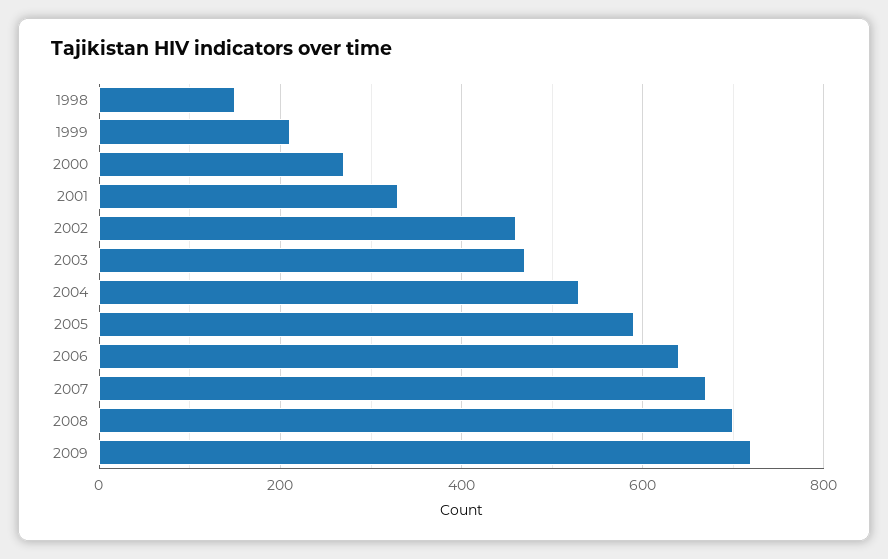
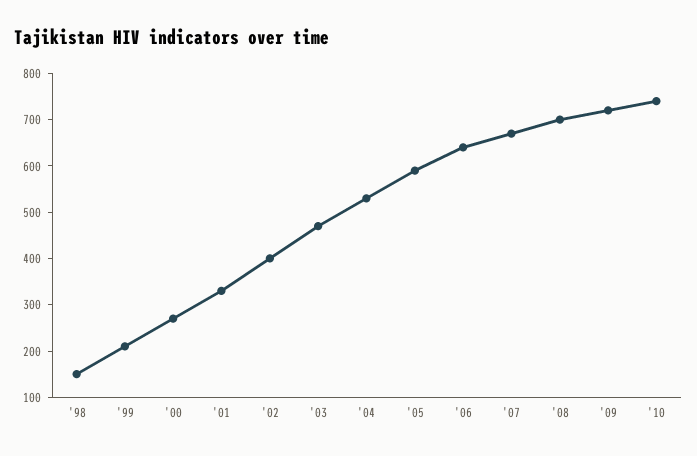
2002: 460 -> 400
'10: none -> 740

